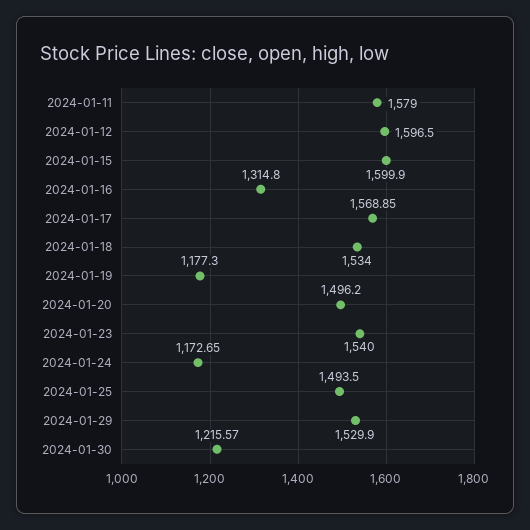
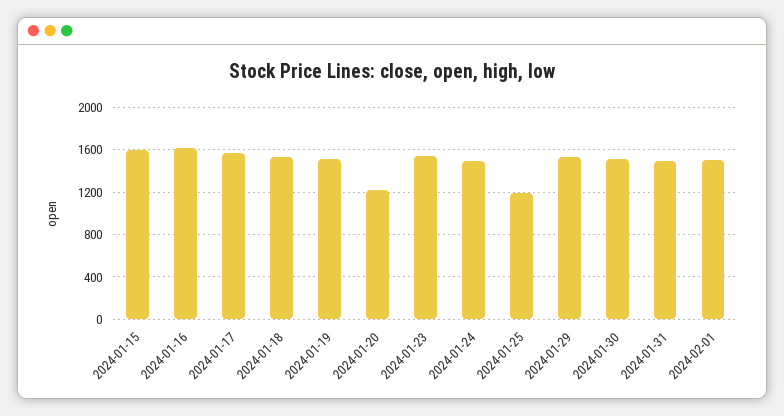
2024-01-11: 1579 -> none
2024-01-12: 1596.5 -> none
2024-01-16: 1314.8 -> 1600
2024-01-19: 1177.3 -> 1500
2024-01-20: 1496.2 -> 1200
2024-01-24: 1172.65 -> 1500
2024-01-25: 1493.5 -> 1200
2024-01-30: 1215.57 -> 1500
2024-01-31: none -> 1500
2024-02-01: none -> 1500

